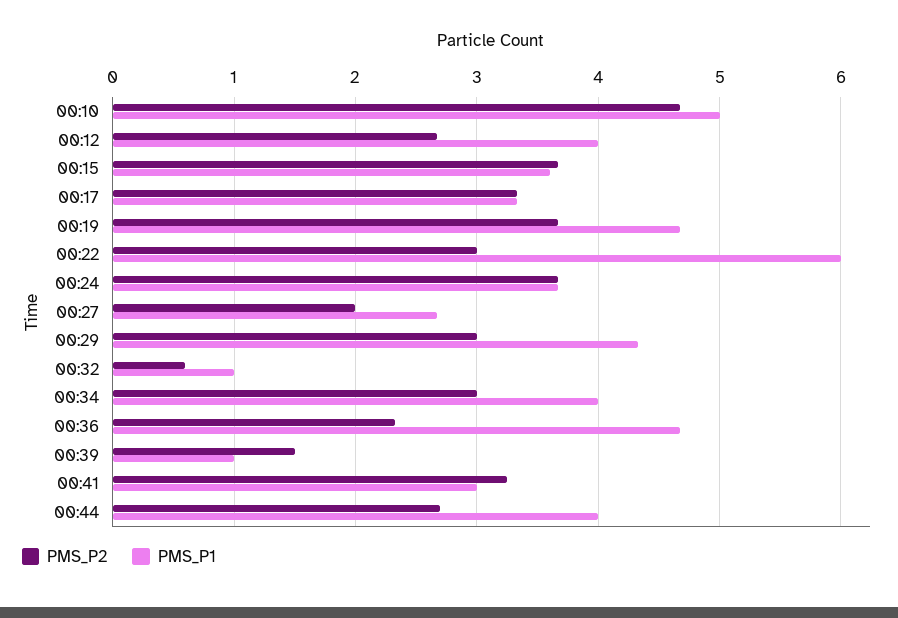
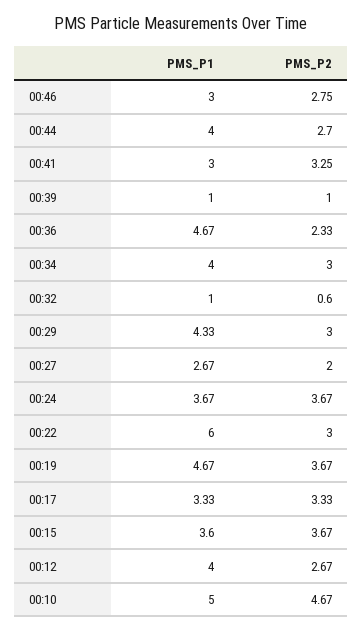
PMS_P2, 00:39: 1.5 -> 1
PMS_P1, 00:46: none -> 3
PMS_P2, 00:46: none -> 2.75

